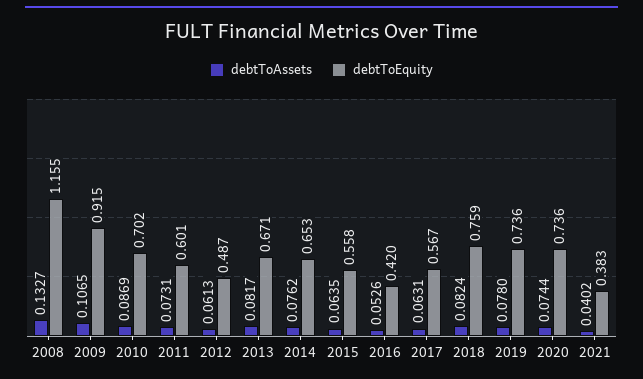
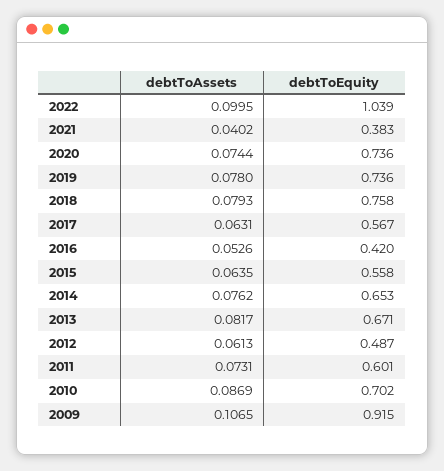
debtToAssets, 2008: 0.1327 -> none
debtToEquity, 2008: 1.155 -> none
debtToAssets, 2018: 0.0824 -> 0.0793
debtToEquity, 2018: 0.759 -> 0.758
debtToAssets, 2022: none -> 0.0995
debtToEquity, 2022: none -> 1.039

